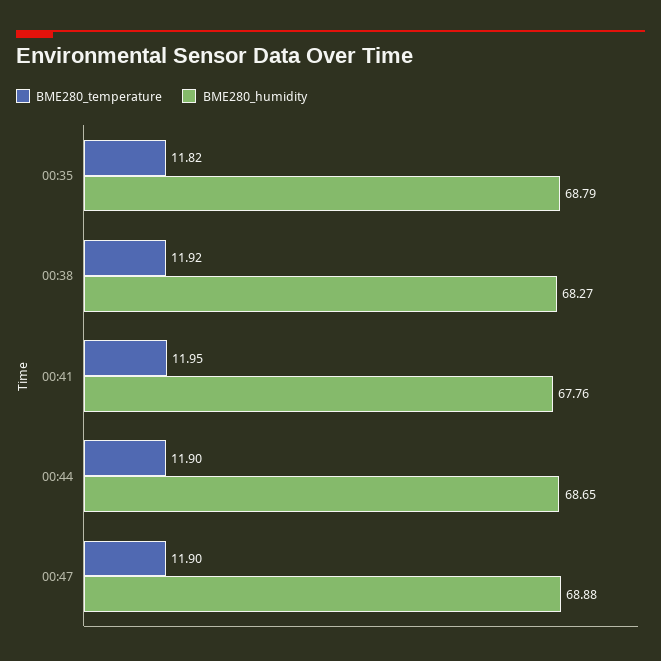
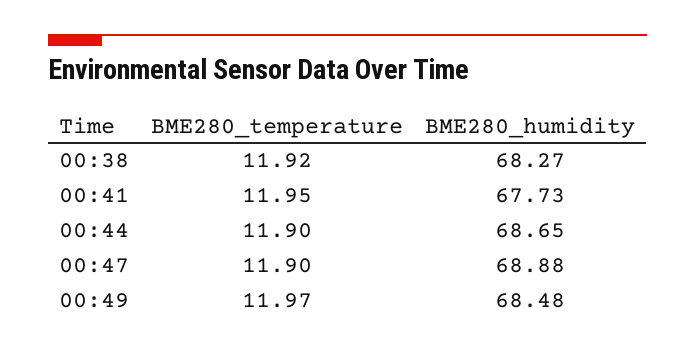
BME280_temperature, 00:35: 11.82 -> none
BME280_humidity, 00:35: 68.79 -> none
BME280_humidity, 00:41: 67.76 -> 67.73
BME280_temperature, 00:49: none -> 11.97
BME280_humidity, 00:49: none -> 68.48

